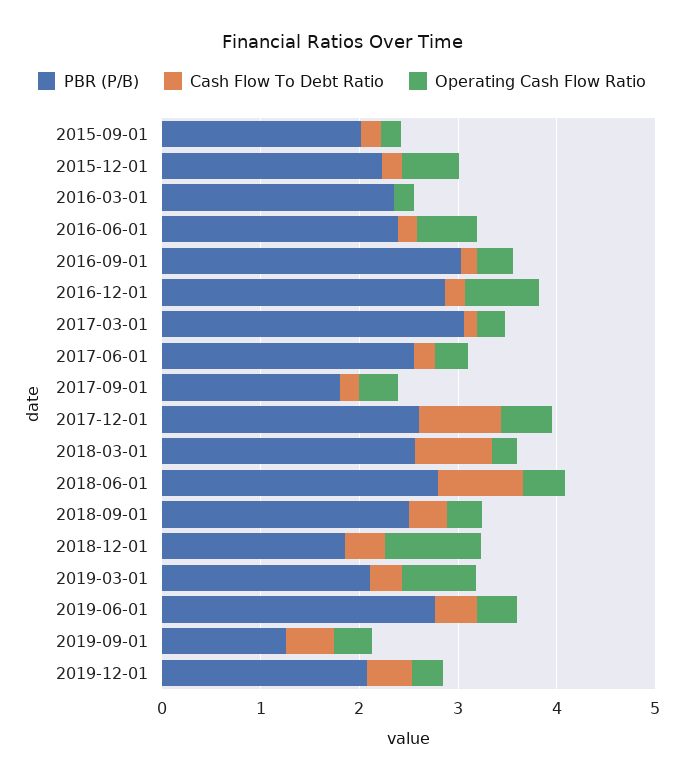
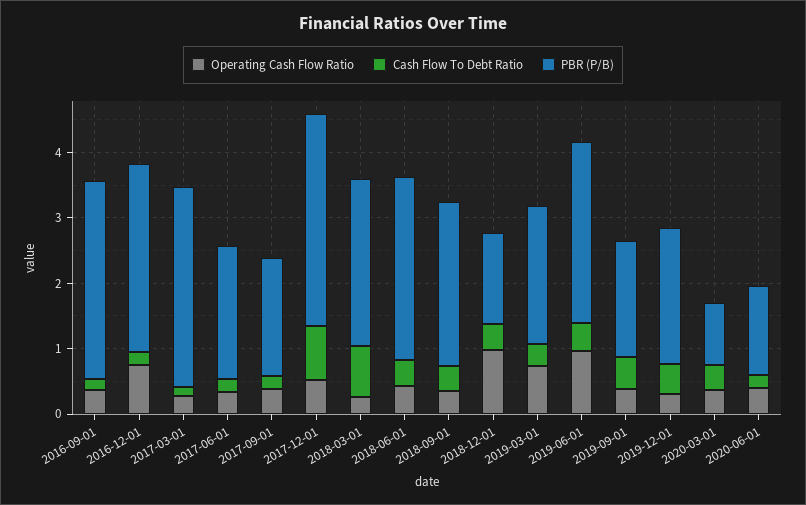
PBR (P/B), 2015-09-01: 2 -> none
Cash Flow To Debt Ratio, 2015-09-01: 0.2 -> none
Operating Cash Flow Ratio, 2015-09-01: 0.2 -> none
PBR (P/B), 2015-12-01: 2.2 -> none
Cash Flow To Debt Ratio, 2015-12-01: 0.2 -> none
Operating Cash Flow Ratio, 2015-12-01: 0.6 -> none
PBR (P/B), 2016-03-01: 2.4 -> none
Cash Flow To Debt Ratio, 2016-03-01: 0 -> none
Operating Cash Flow Ratio, 2016-03-01: 0.2 -> none
PBR (P/B), 2016-06-01: 2.4 -> none
Cash Flow To Debt Ratio, 2016-06-01: 0.2 -> none
Operating Cash Flow Ratio, 2016-06-01: 0.6 -> none
PBR (P/B), 2017-06-01: 2.6 -> 2
PBR (P/B), 2017-12-01: 2.6 -> 3.2
Cash Flow To Debt Ratio, 2018-06-01: 0.8 -> 0.4
PBR (P/B), 2018-12-01: 1.8 -> 1.4
Operating Cash Flow Ratio, 2019-06-01: 0.4 -> 1
PBR (P/B), 2019-09-01: 1.2 -> 1.8
Operating Cash Flow Ratio, 2020-03-01: none -> 0.4
Cash Flow To Debt Ratio, 2020-03-01: none -> 0.4
PBR (P/B), 2020-03-01: none -> 1
Operating Cash Flow Ratio, 2020-06-01: none -> 0.4
Cash Flow To Debt Ratio, 2020-06-01: none -> 0.2
PBR (P/B), 2020-06-01: none -> 1.4

